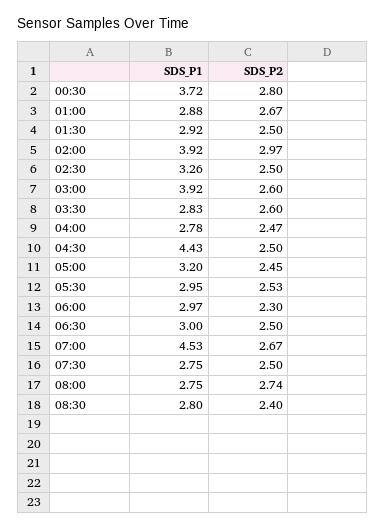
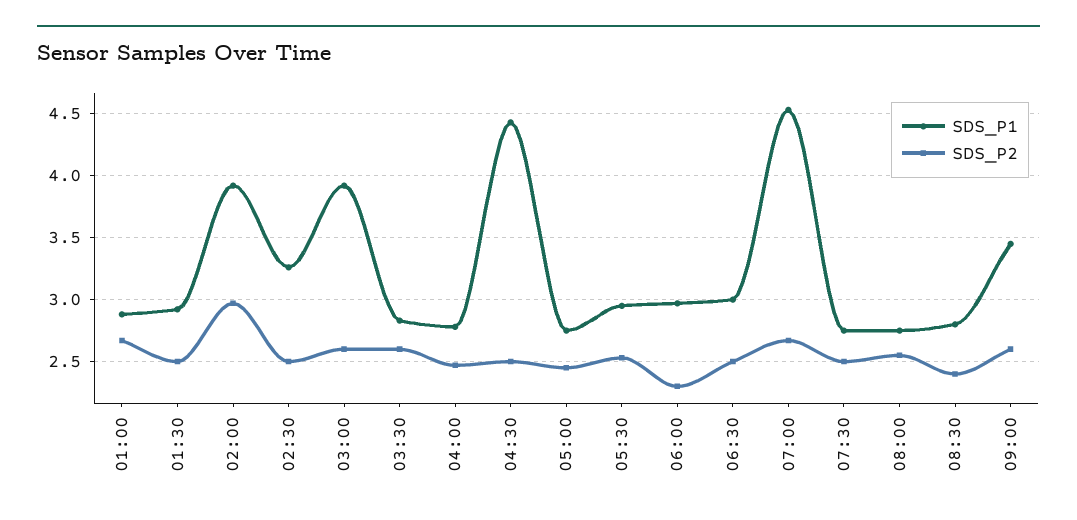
SDS_P1, 00:30: 3.72 -> none
SDS_P2, 00:30: 2.8 -> none
SDS_P1, 05:00: 3.2 -> 2.75
SDS_P2, 08:00: 2.74 -> 2.55
SDS_P1, 09:00: none -> 3.45
SDS_P2, 09:00: none -> 2.6

